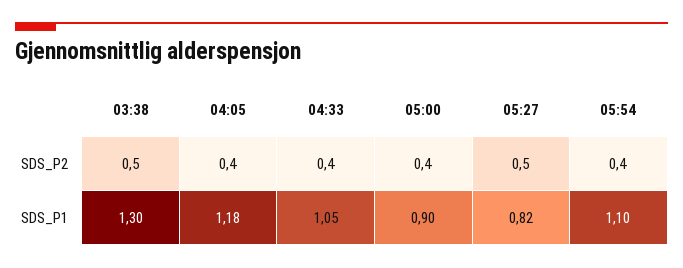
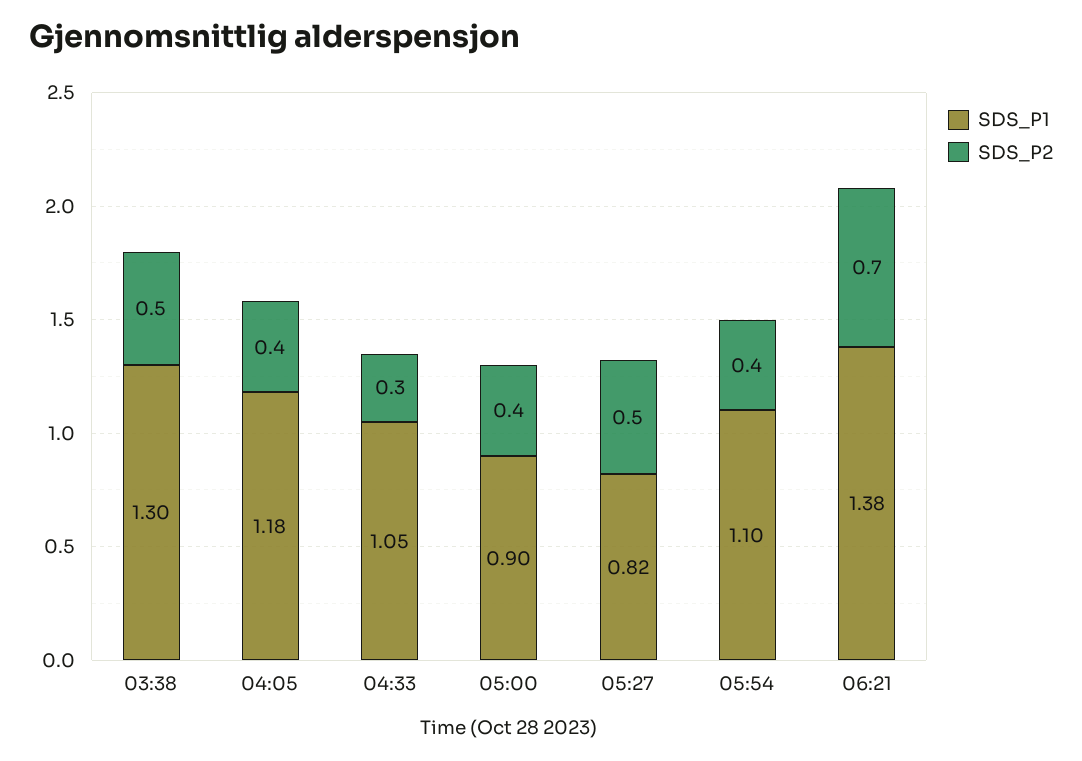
SDS_P2, 04:33: 0.4 -> 0.3
SDS_P1, 06:21: none -> 1.38
SDS_P2, 06:21: none -> 0.7

